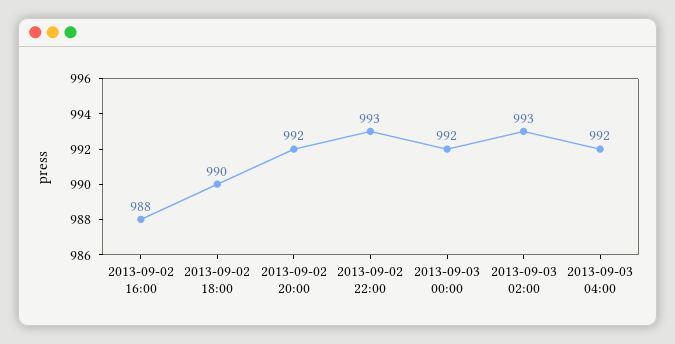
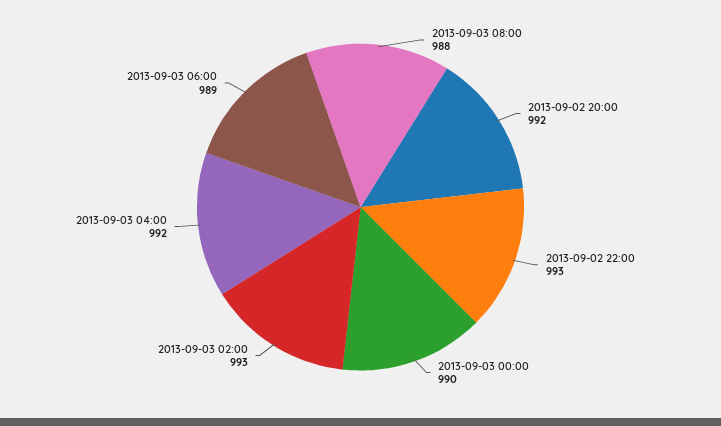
2013-09-02 16:00: 988 -> none
2013-09-02 18:00: 990 -> none
2013-09-03 00:00: 992 -> 990
2013-09-03 08:00: none -> 988
2013-09-03 06:00: none -> 989

